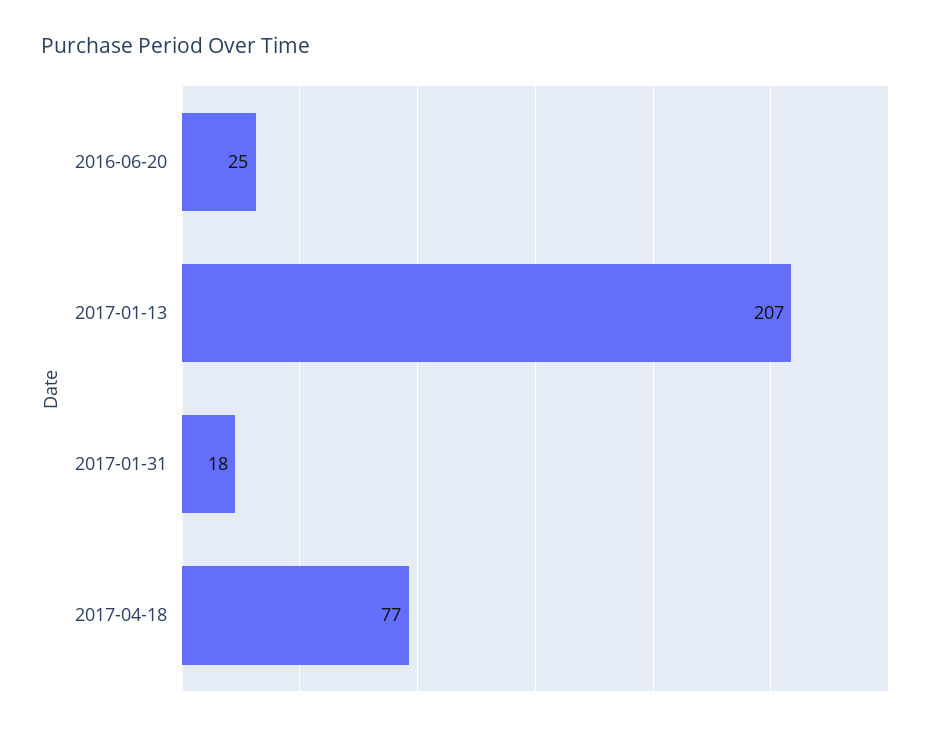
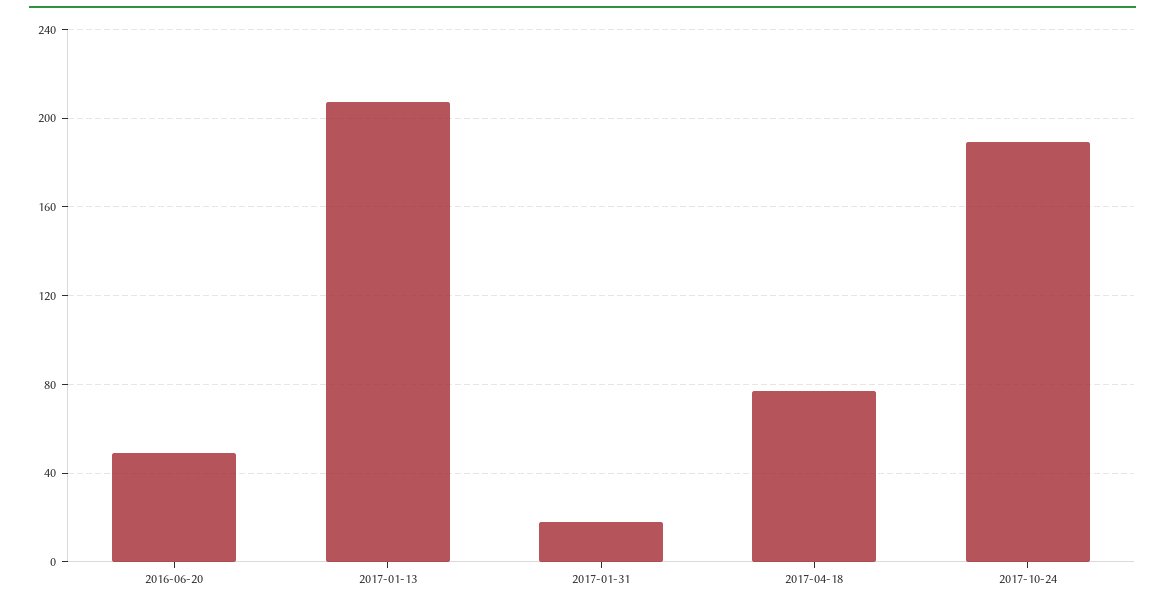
2016-06-20: 25 -> 50
2017-10-24: none -> 190

